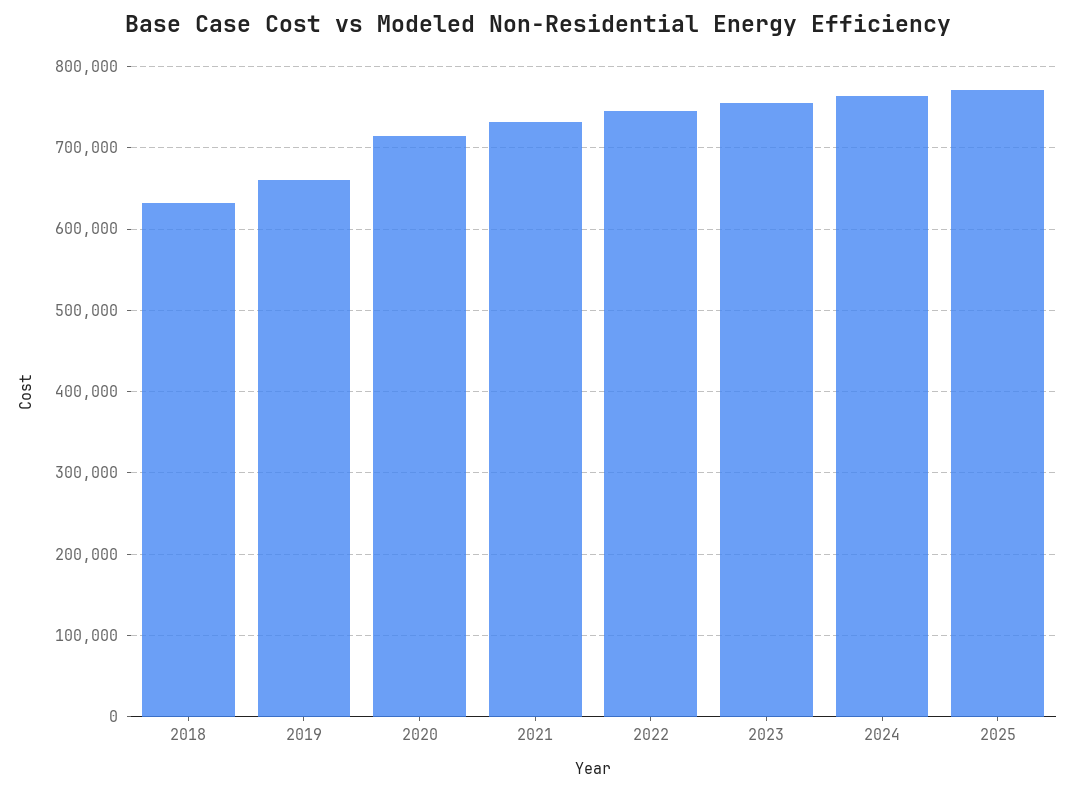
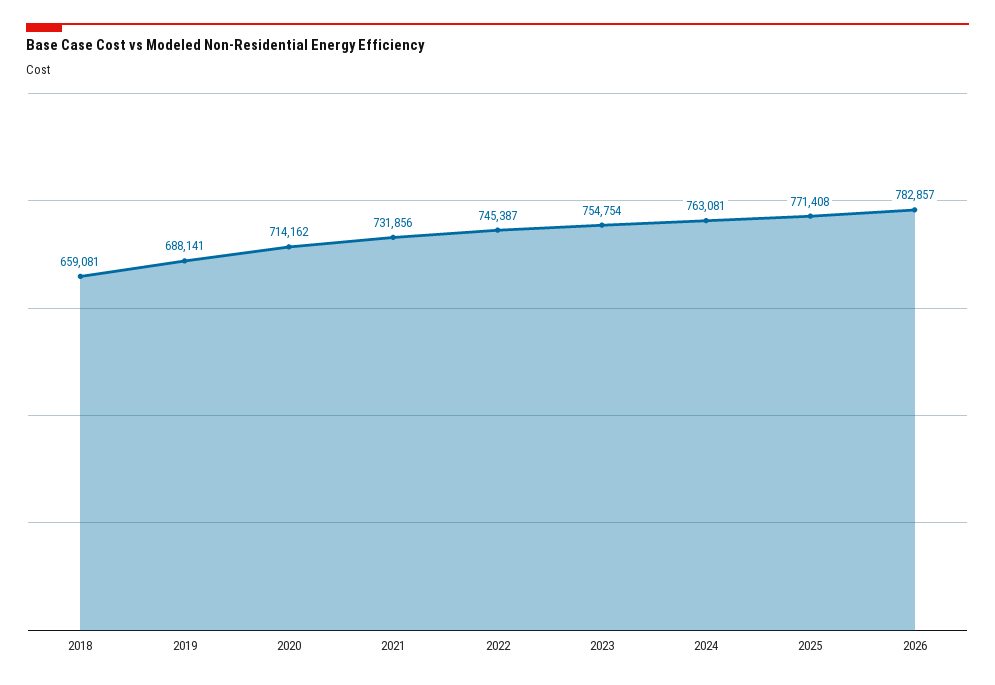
2018: 630000 -> 659081
2019: 660000 -> 688141
2026: none -> 782857

